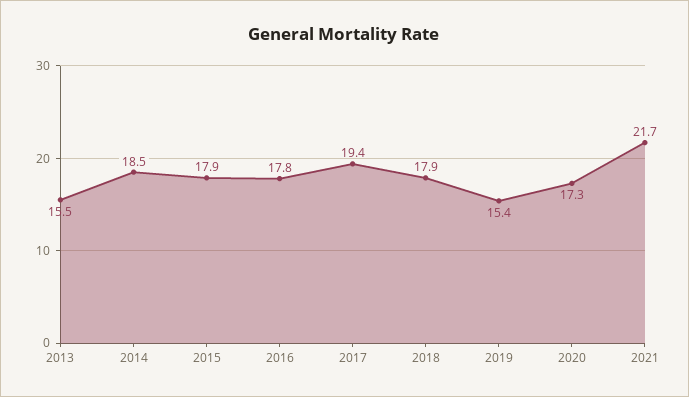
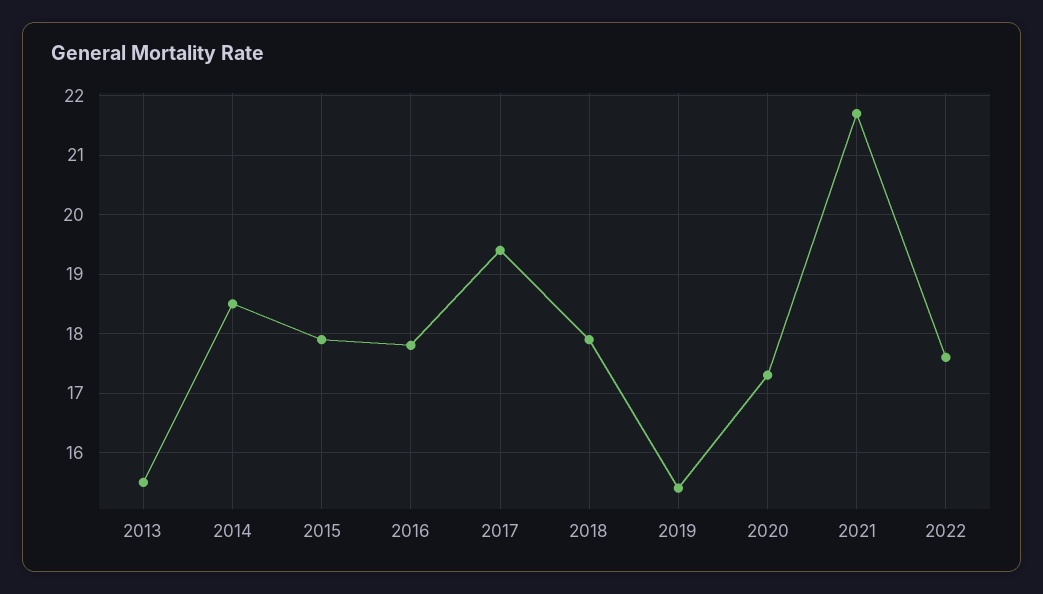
2022: none -> 17.5

